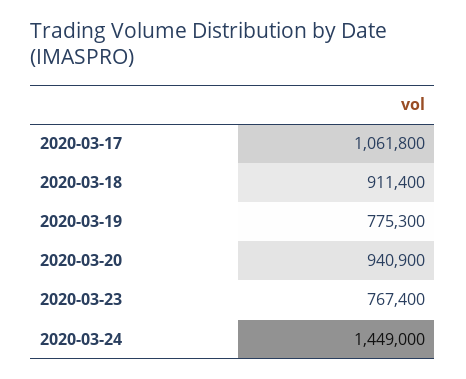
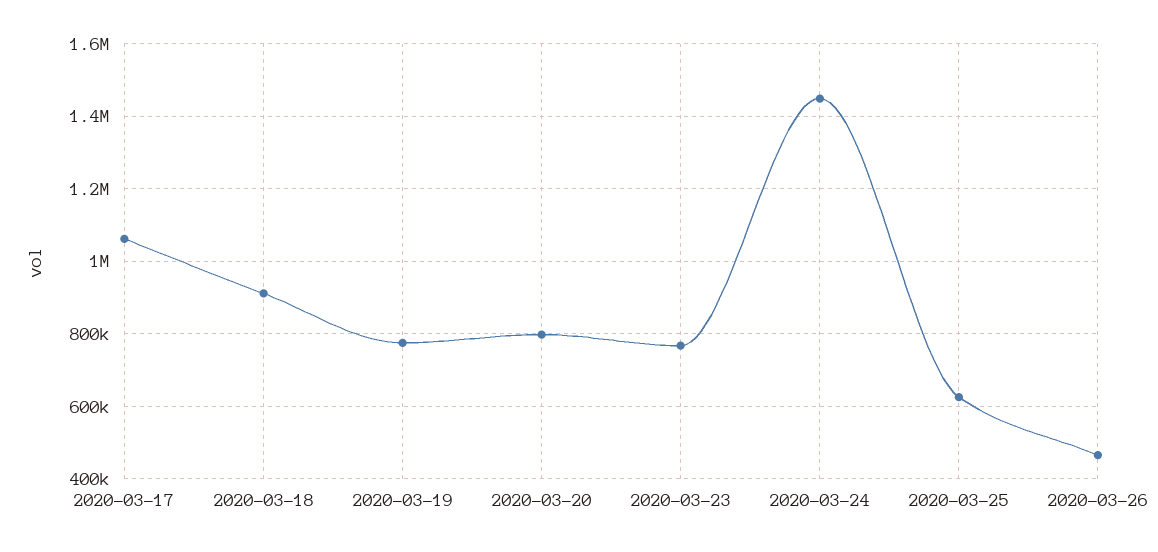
2020-03-20: 940900 -> 800000
2020-03-25: none -> 620000
2020-03-26: none -> 460000

